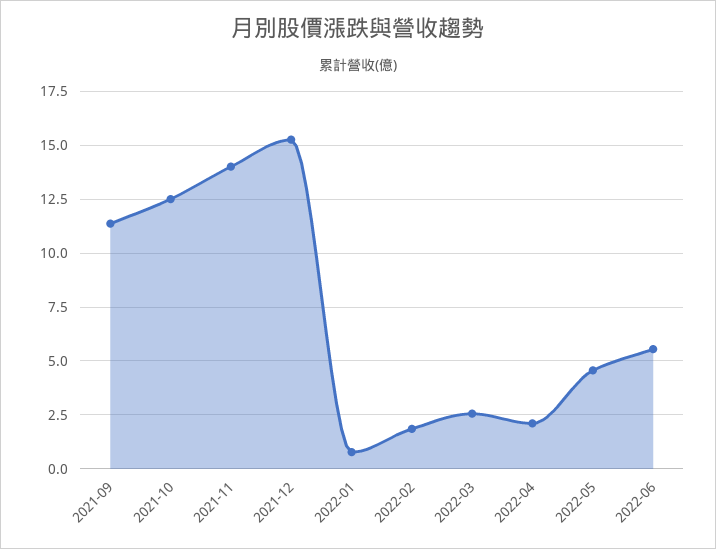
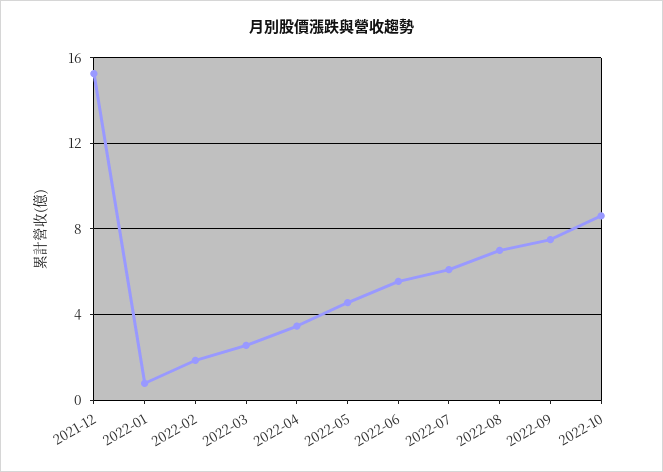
2021-09: 11.5 -> none
2021-10: 12.5 -> none
2021-11: 14 -> none
2022-04: 2 -> 3.5
2022-07: none -> 6
2022-08: none -> 7
2022-09: none -> 7.5
2022-10: none -> 8.5

